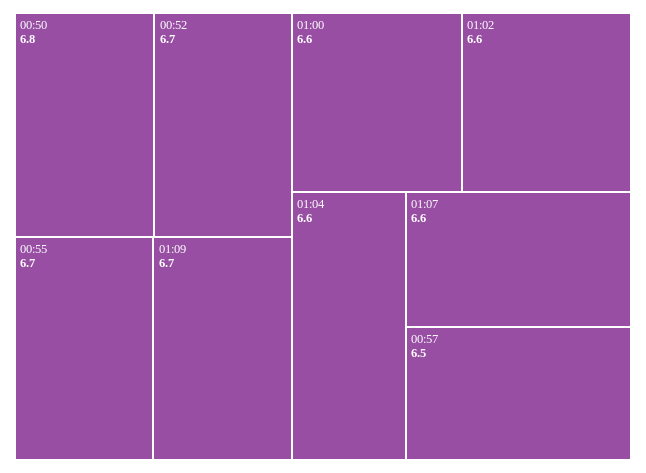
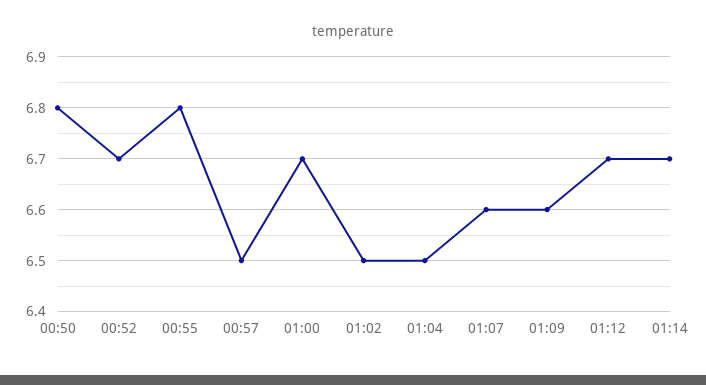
00:55: 6.7 -> 6.8
01:09: 6.7 -> 6.6
01:00: 6.6 -> 6.7
01:02: 6.6 -> 6.5
01:04: 6.6 -> 6.5
01:12: none -> 6.7
01:14: none -> 6.7

